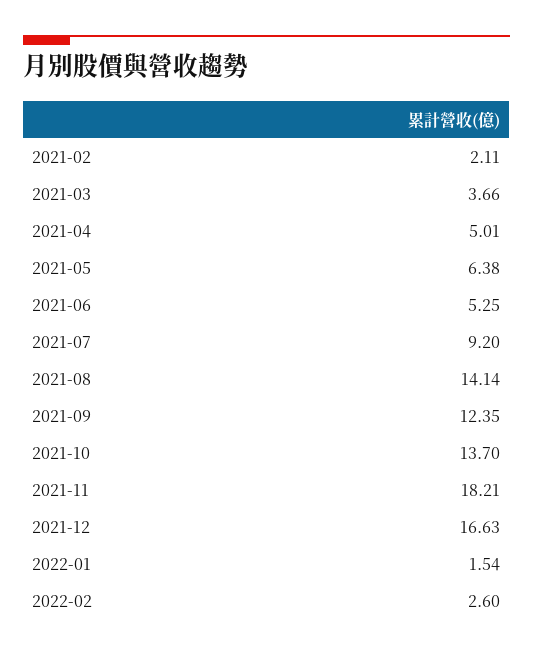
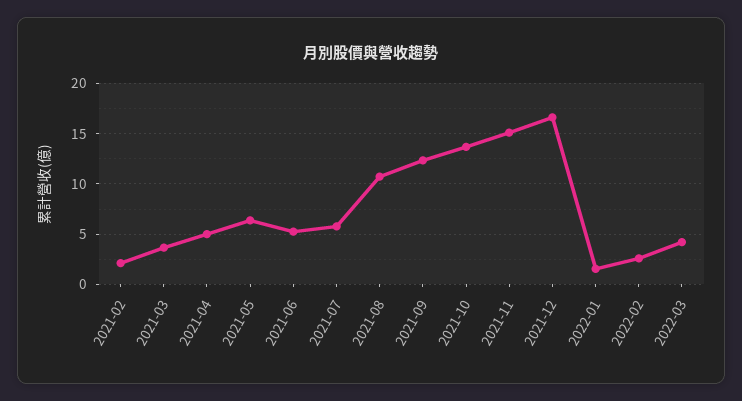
2021-07: 9.2 -> 6
2021-08: 14.14 -> 11
2021-11: 18.21 -> 15
2022-03: none -> 4

